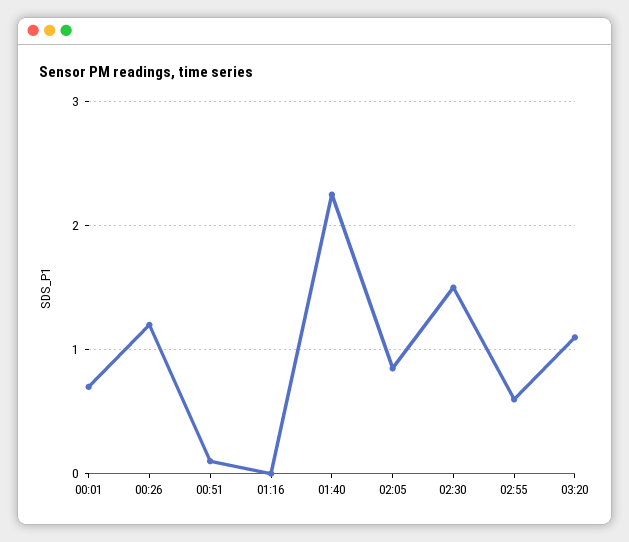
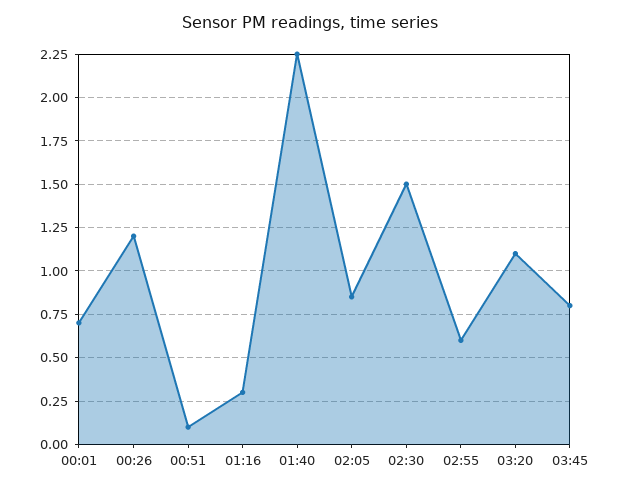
01:16: 0 -> 0.3
03:45: none -> 0.8

